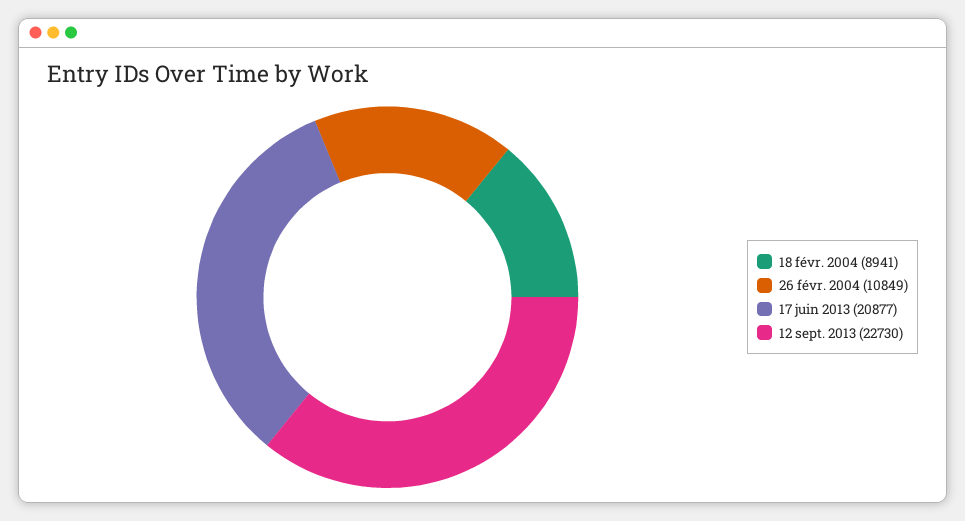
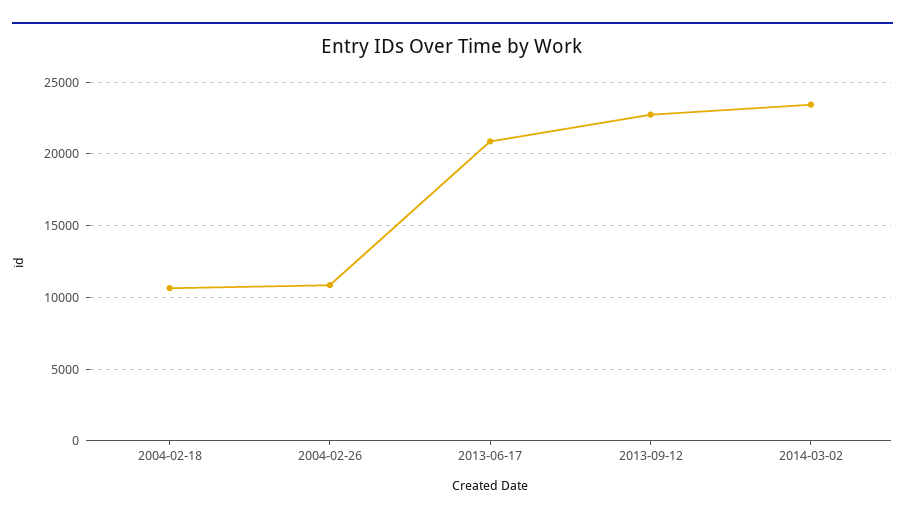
18 févr. 2004: 8941 -> 10500
2014-03-02: none -> 23500

